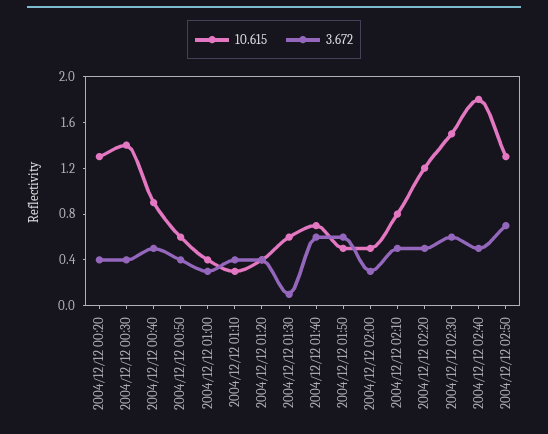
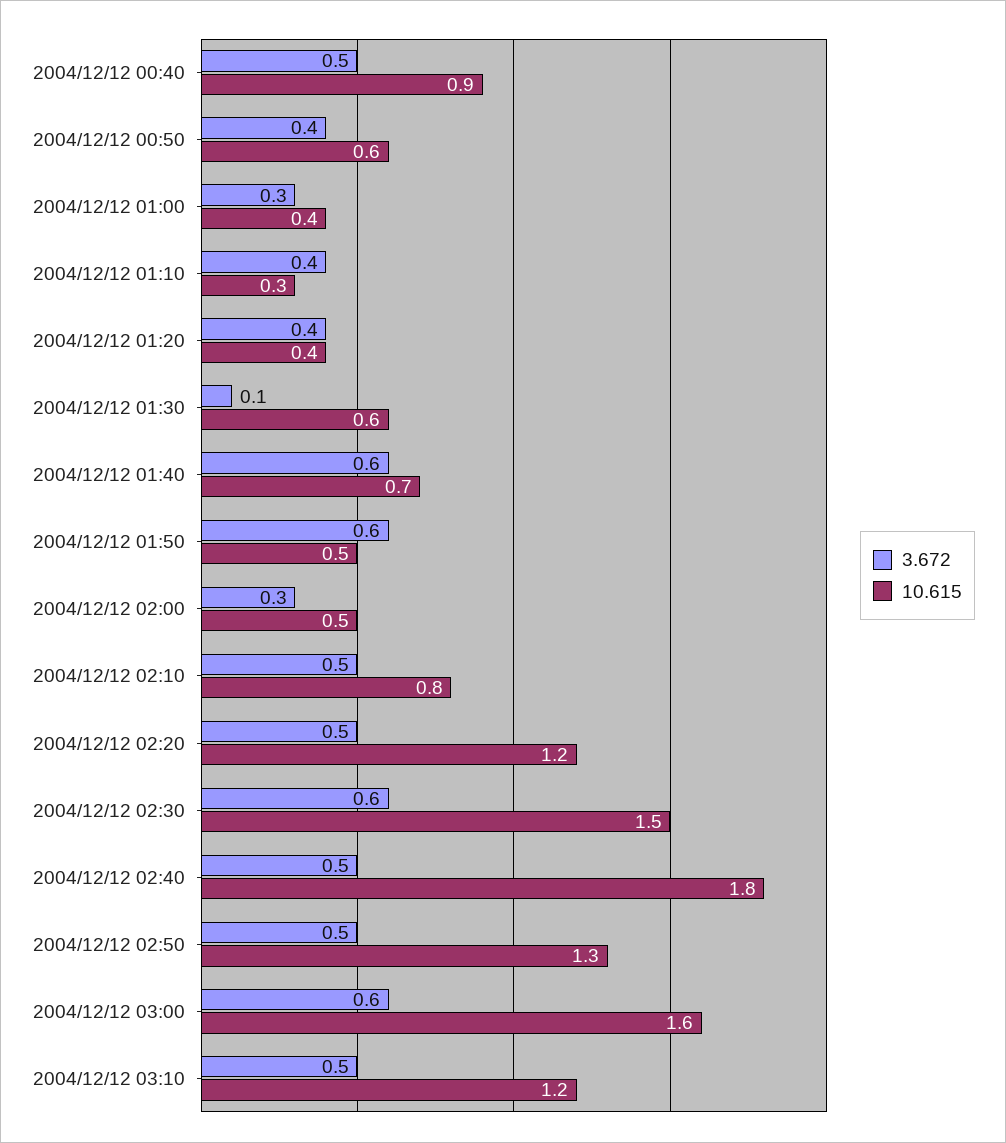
10.615, 2004/12/12 00:20: 1.3 -> none
3.672, 2004/12/12 00:20: 0.4 -> none
10.615, 2004/12/12 00:30: 1.4 -> none
3.672, 2004/12/12 00:30: 0.4 -> none
3.672, 2004/12/12 02:50: 0.7 -> 0.5
3.672, 2004/12/12 03:00: none -> 0.6
10.615, 2004/12/12 03:00: none -> 1.6
3.672, 2004/12/12 03:10: none -> 0.5
10.615, 2004/12/12 03:10: none -> 1.2

